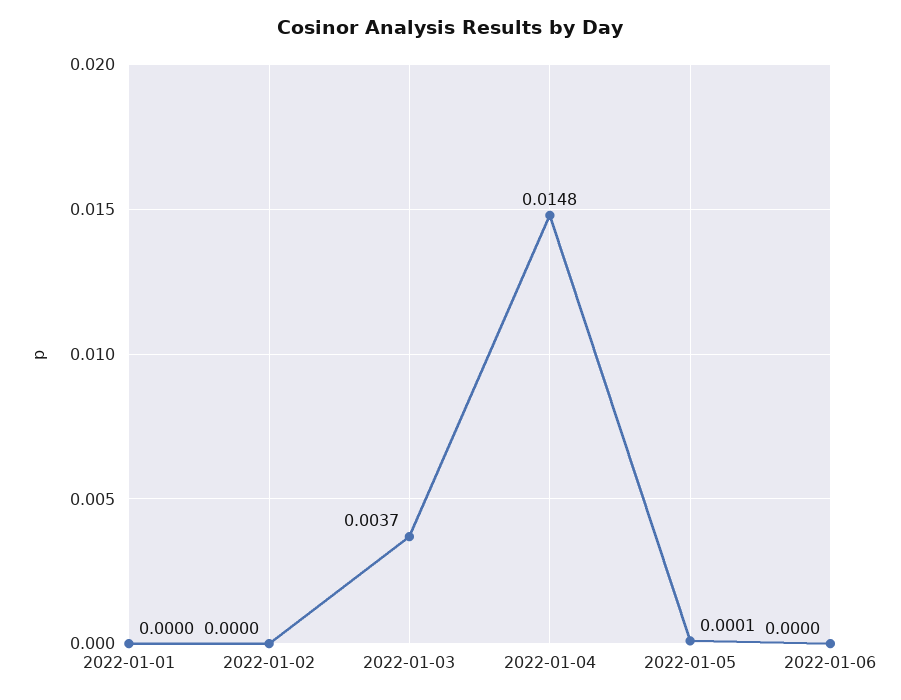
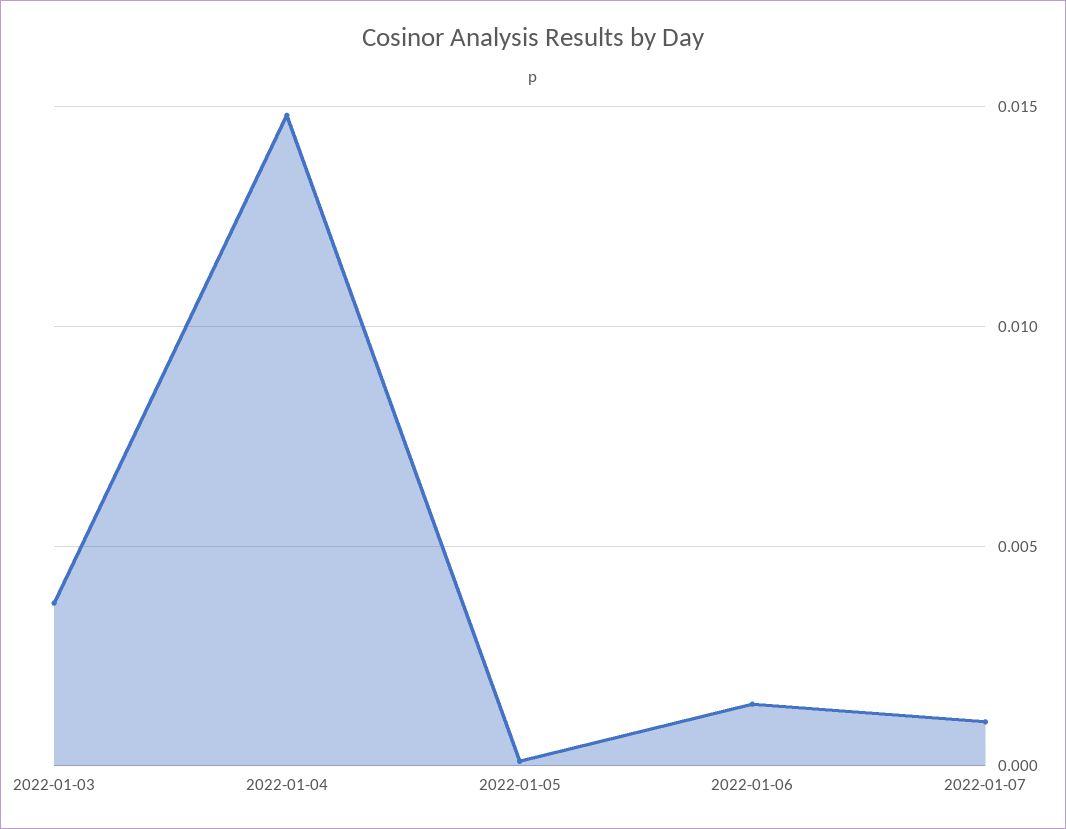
2022-01-01: 0 -> none
2022-01-02: 0 -> none
2022-01-06: 0 -> 0.0015
2022-01-07: none -> 0.001

